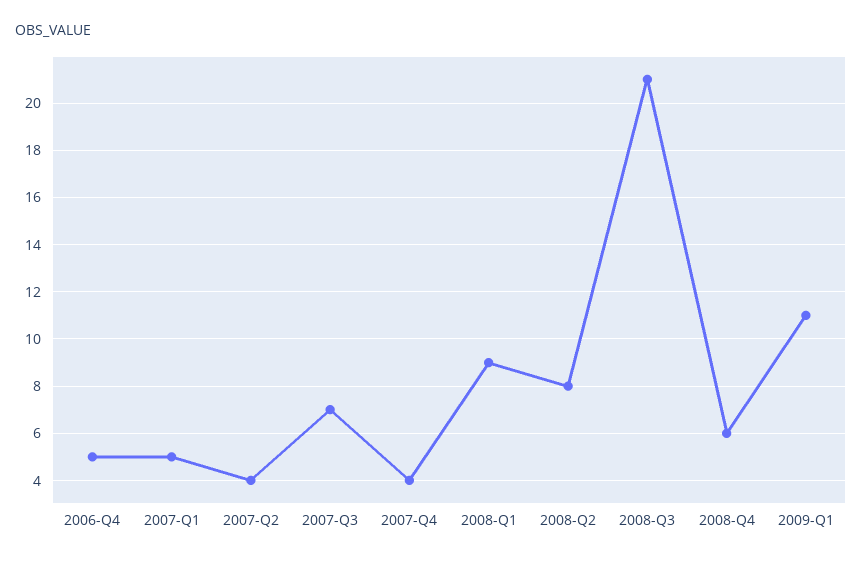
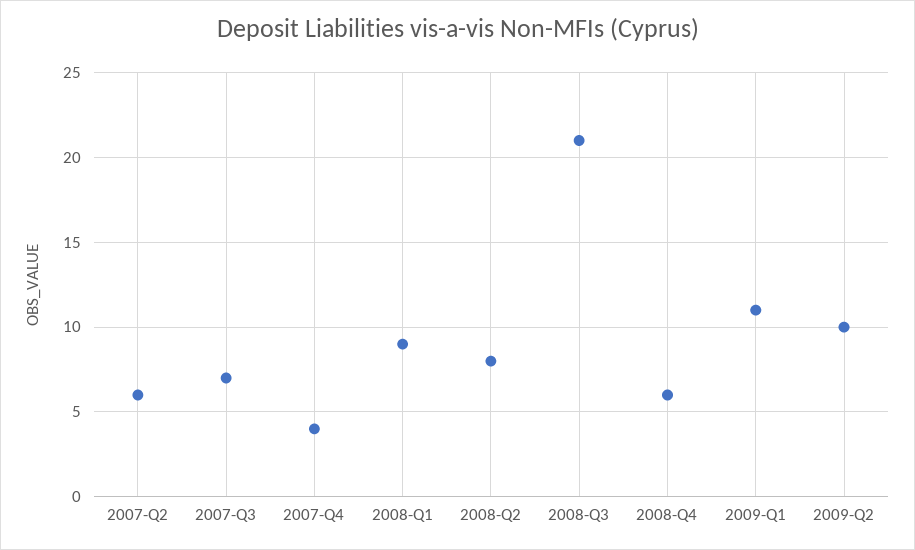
2006-Q4: 5 -> none
2007-Q1: 5 -> none
2007-Q2: 4 -> 6
2009-Q2: none -> 10

